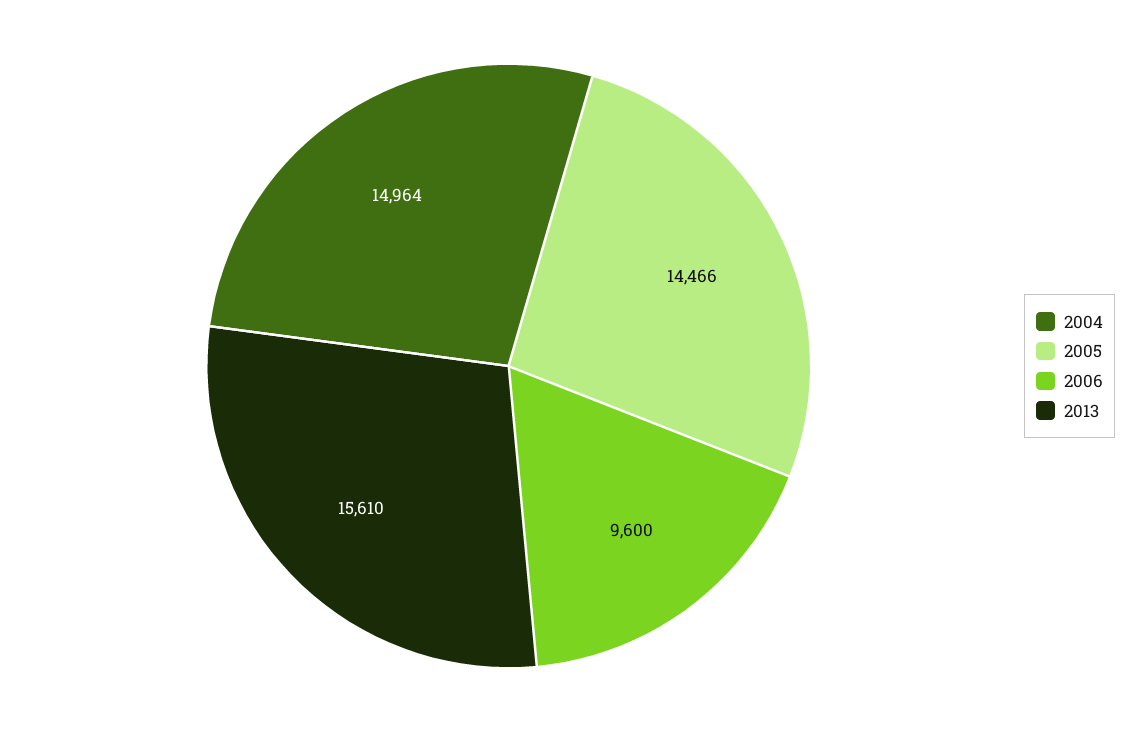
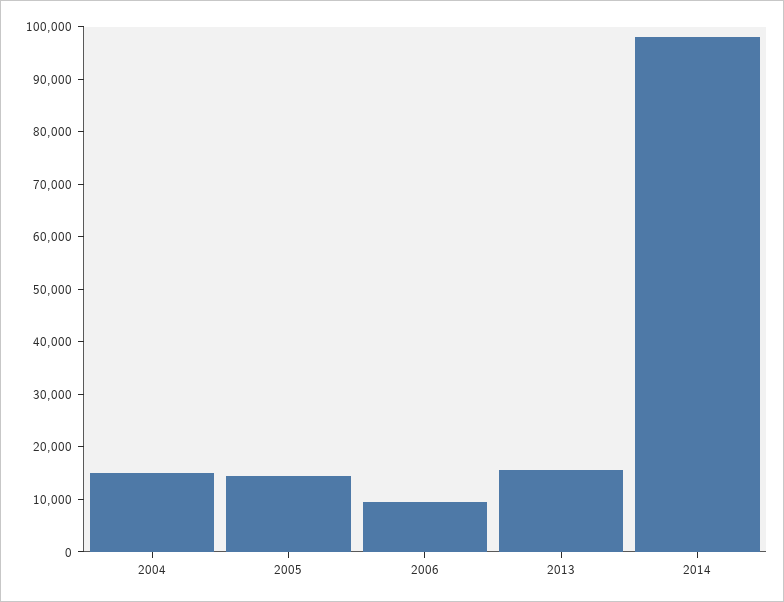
2014: none -> 98000

